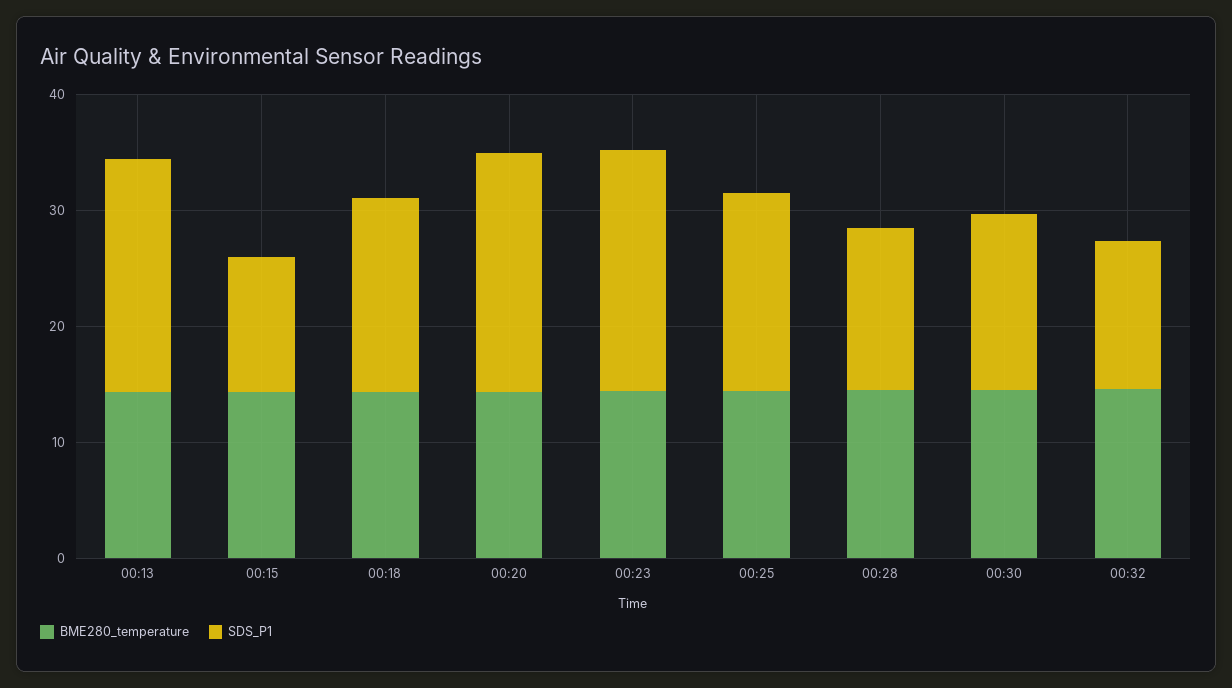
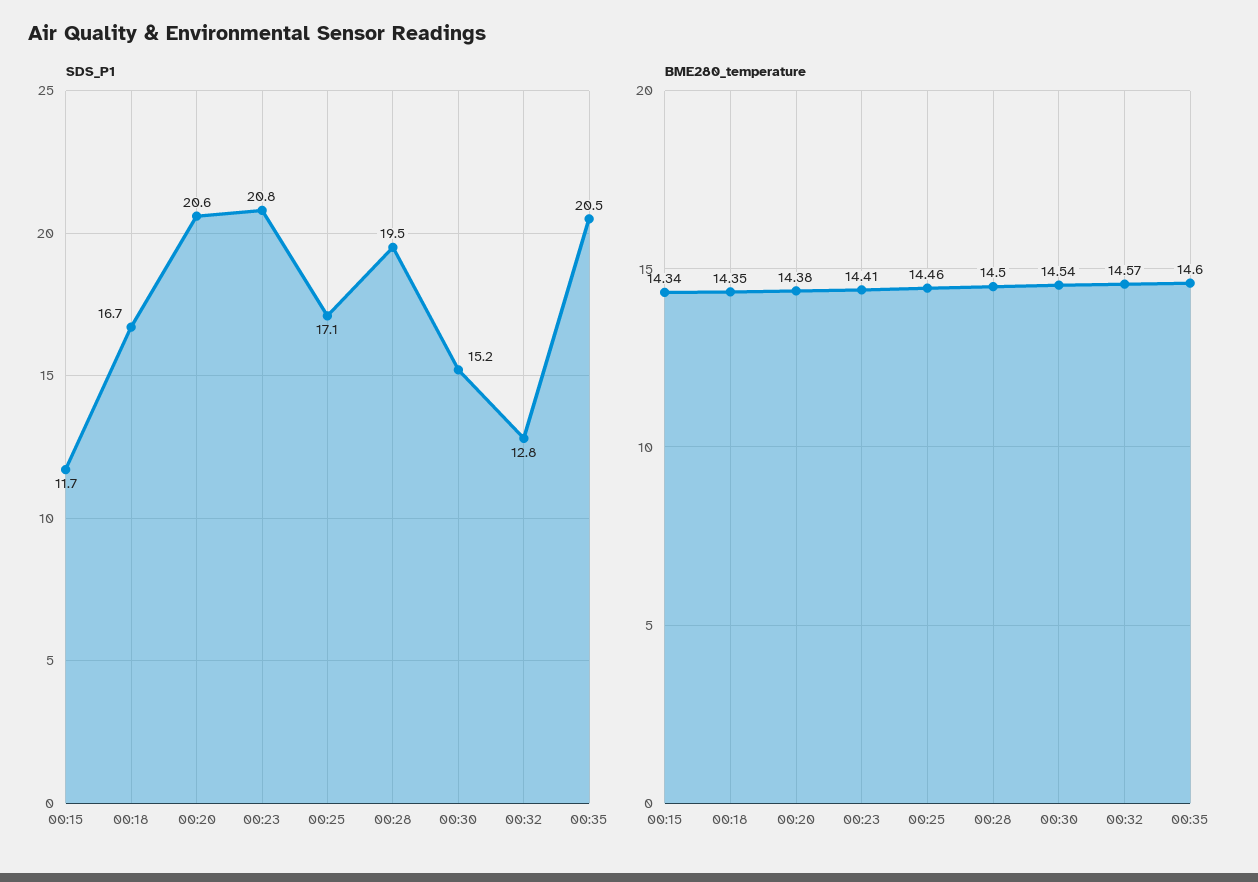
BME280_temperature, 00:13: 14 -> none
SDS_P1, 00:13: 20 -> none
SDS_P1, 00:28: 14 -> 19.5
SDS_P1, 00:35: none -> 20.5
BME280_temperature, 00:35: none -> 14.6

